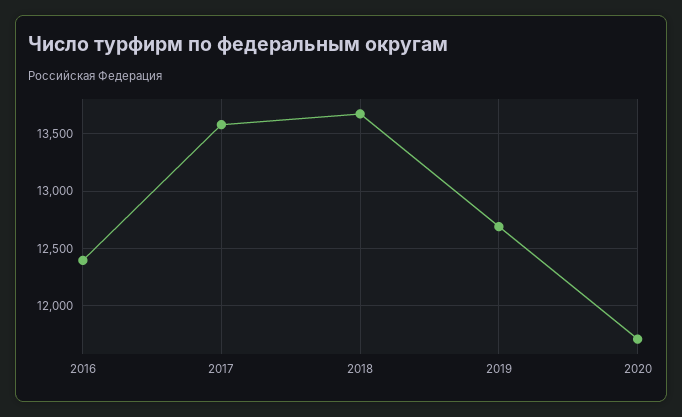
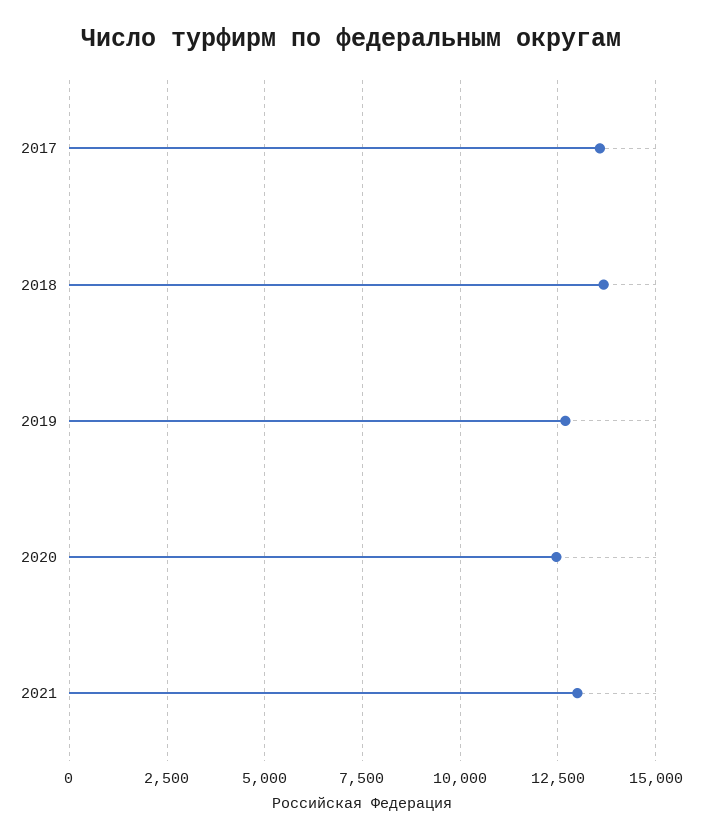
2016: 12400 -> none
2020: 11700 -> 12500
2021: none -> 13000

